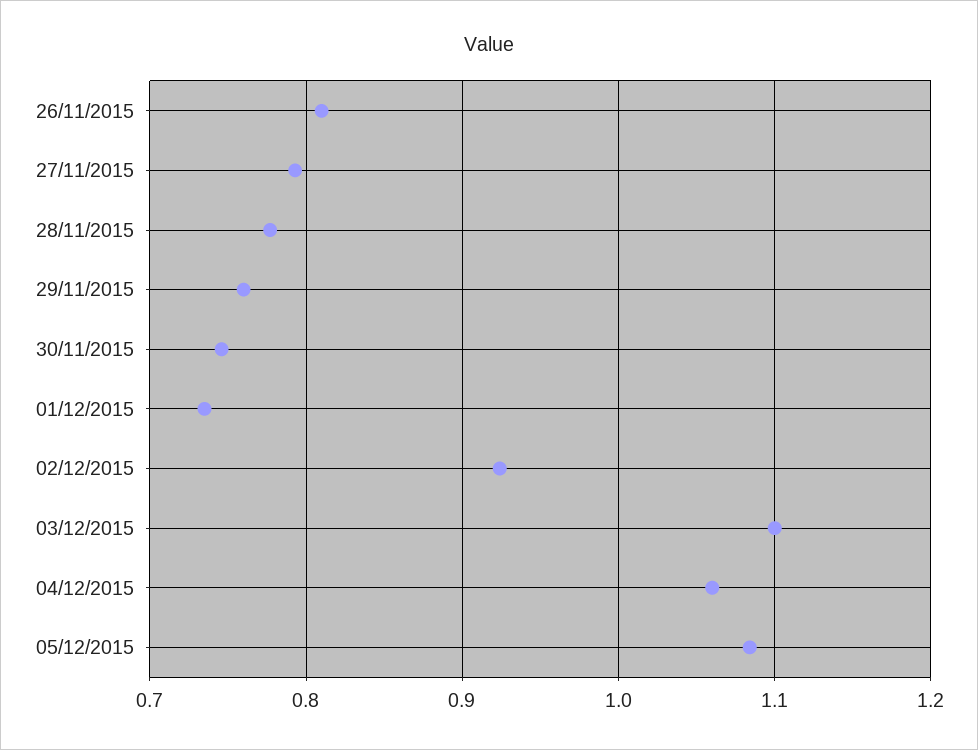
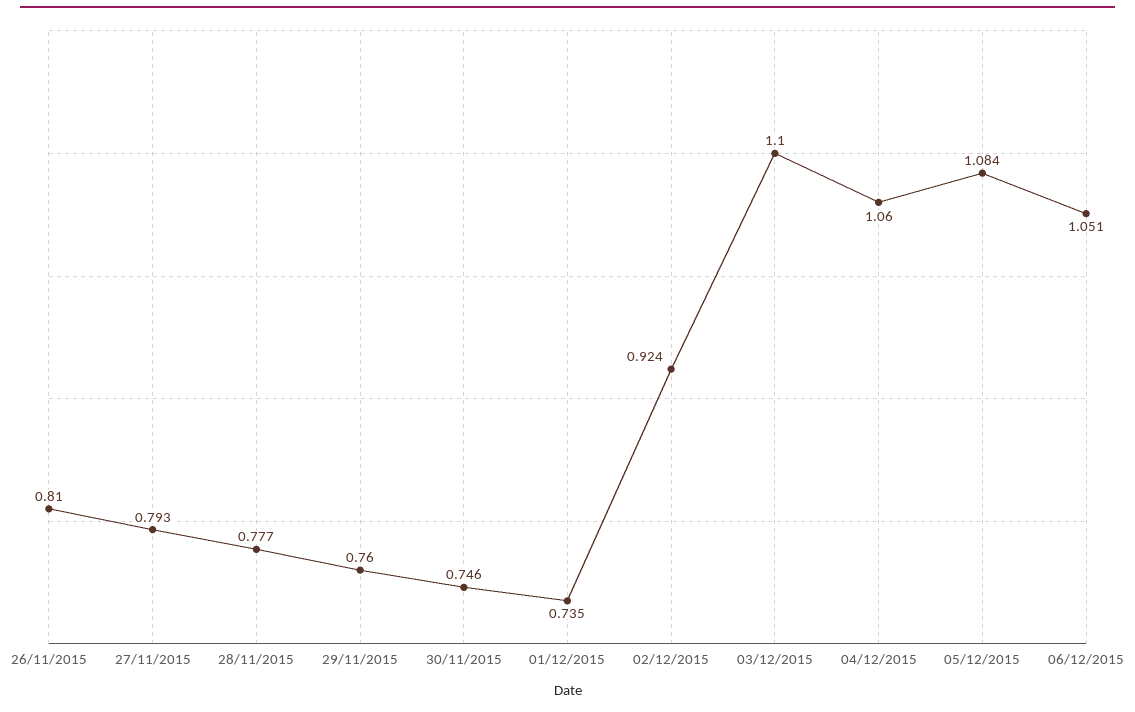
06/12/2015: none -> 1.051

